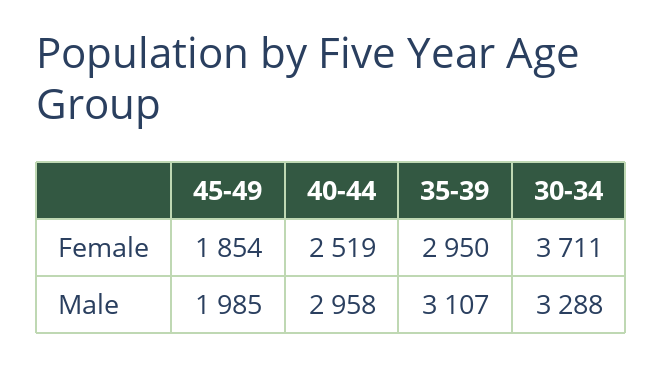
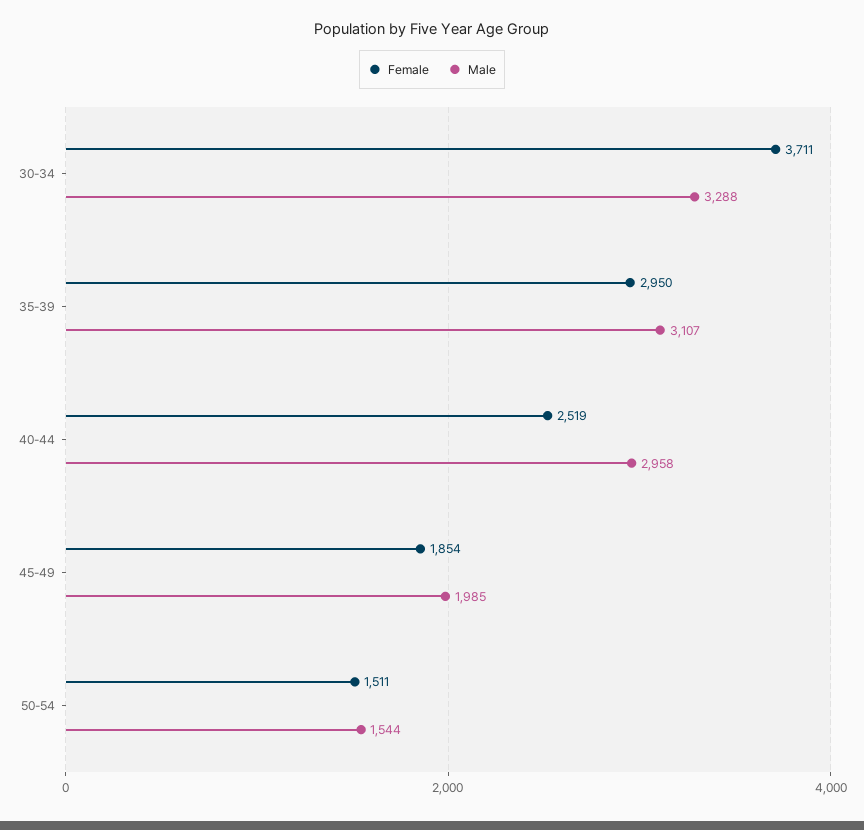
Female, 50-54: none -> 1511
Male, 50-54: none -> 1544

